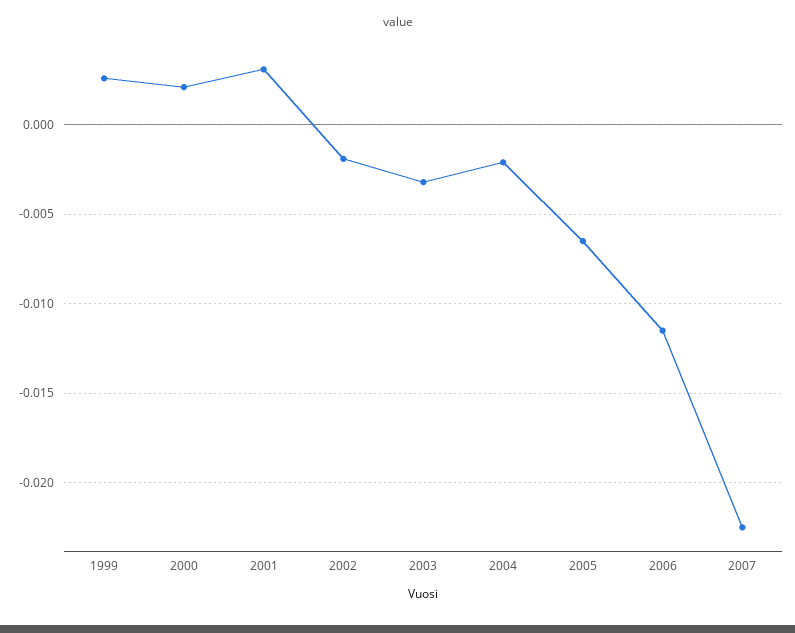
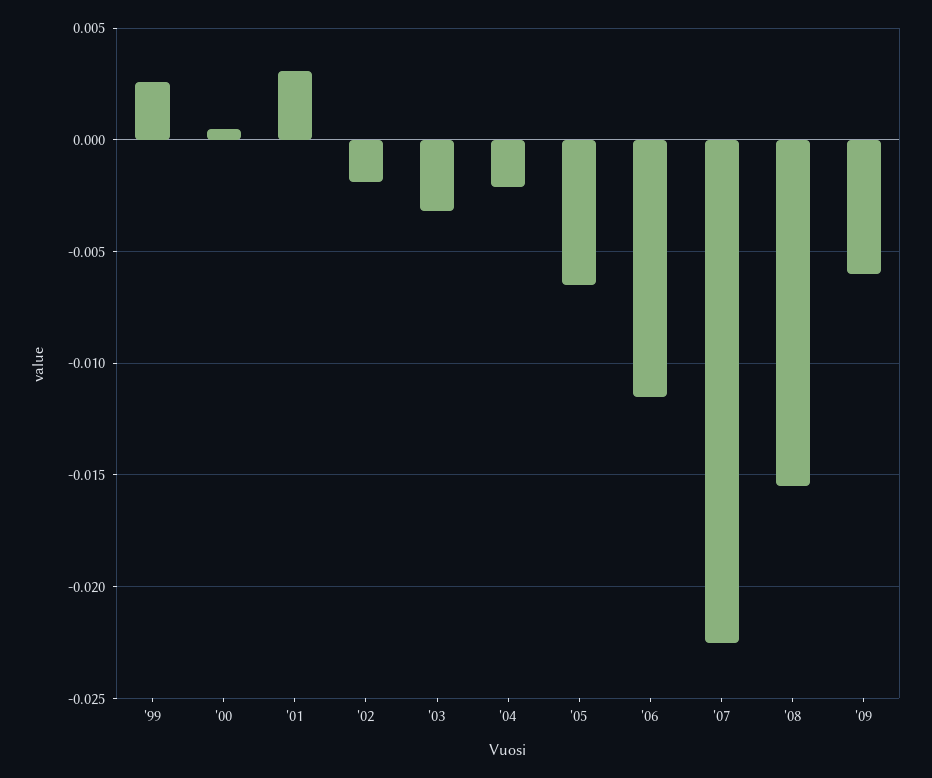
2000: 0.002 -> 0.0005
'08: none -> -0.0155
'09: none -> -0.006

